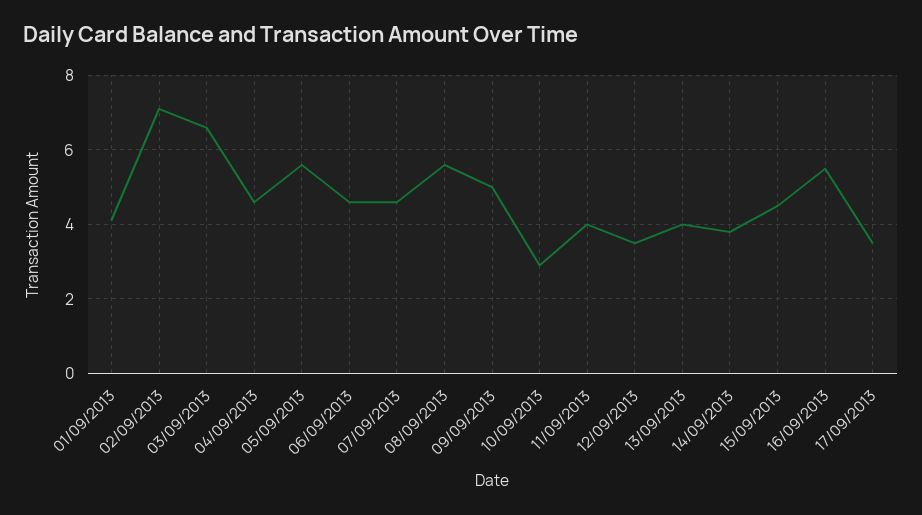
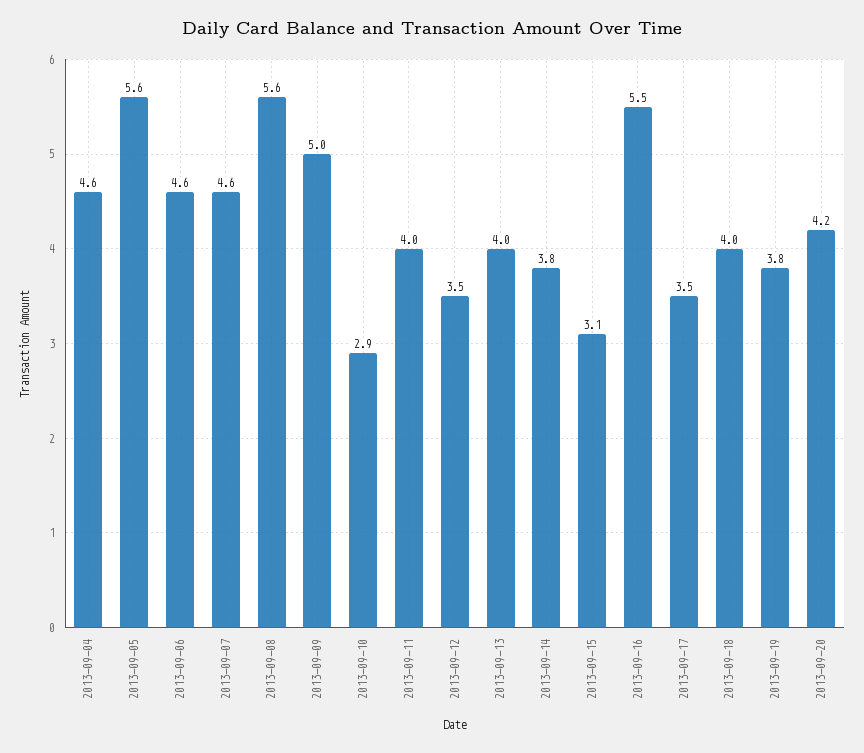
01/09/2013: 4 -> none
02/09/2013: 7 -> none
03/09/2013: 6.5 -> none
15/09/2013: 4.5 -> 3.1
2013-09-18: none -> 4
2013-09-19: none -> 3.8
2013-09-20: none -> 4.2

